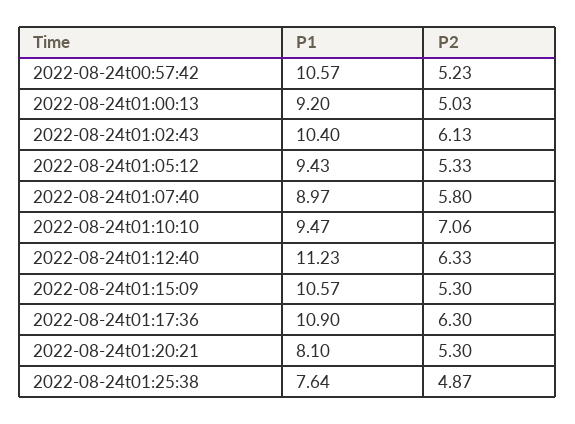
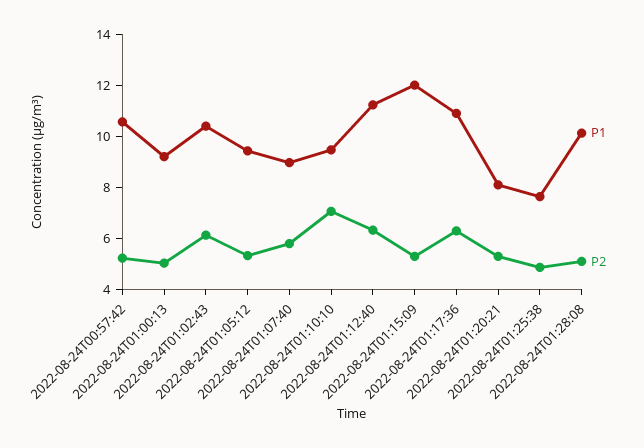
P1, 2022-08-24t01:15:09: 10.57 -> 12
P1, 2022-08-24T01:28:08: none -> 10
P2, 2022-08-24T01:28:08: none -> 5

